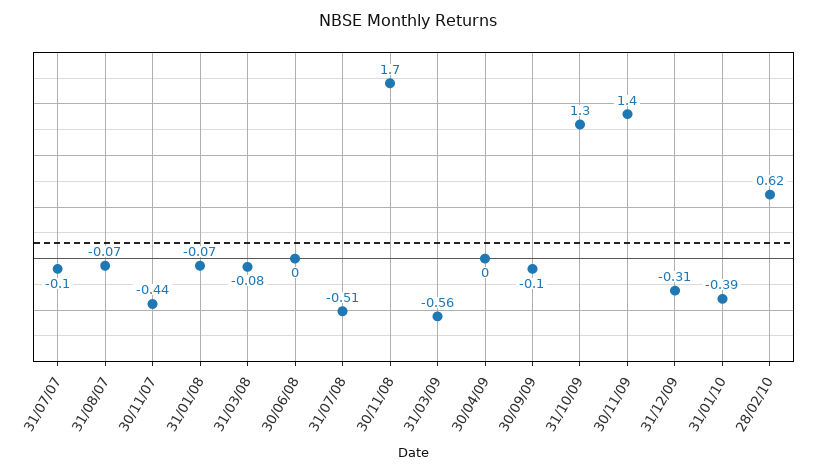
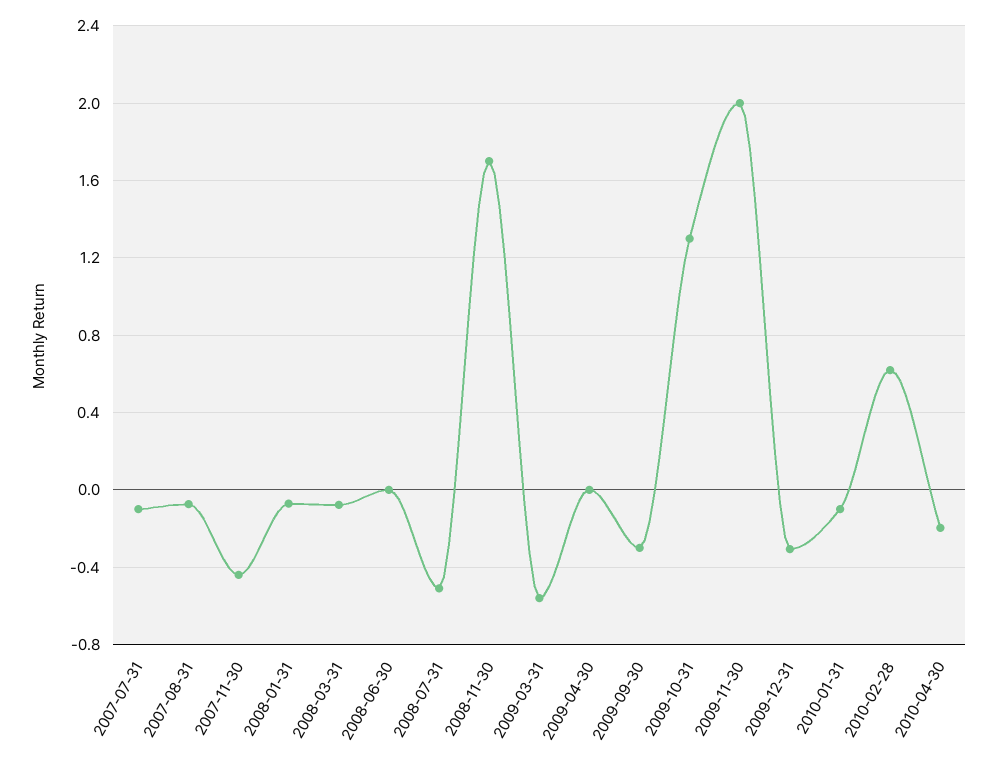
30/09/09: -0.1 -> -0.3
30/11/09: 1.4 -> 2
31/01/10: -0.39 -> -0.1
2010-04-30: none -> -0.2

